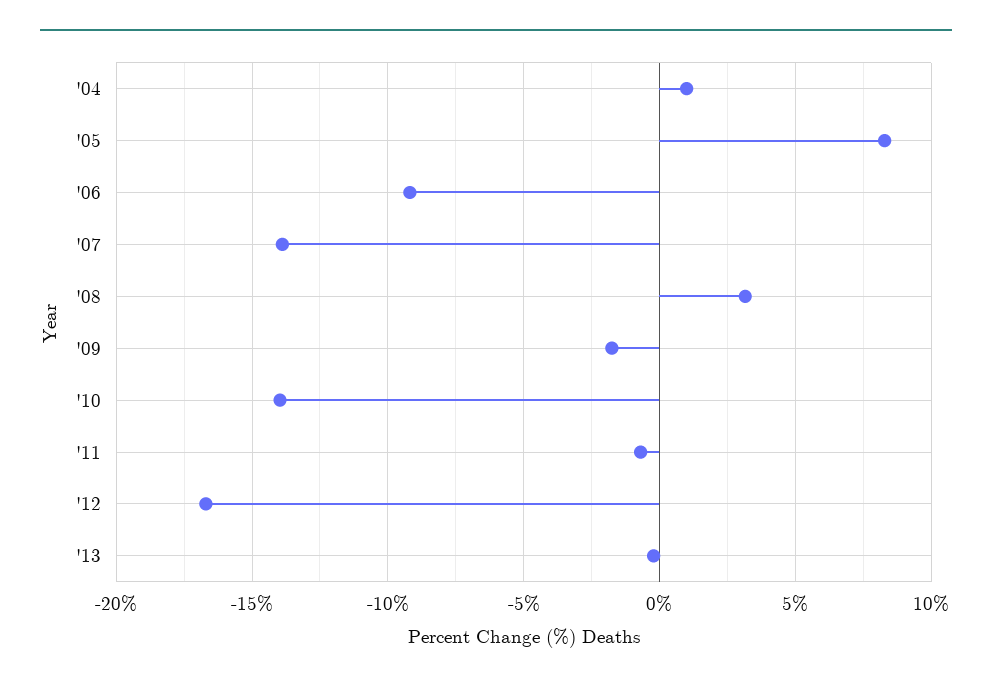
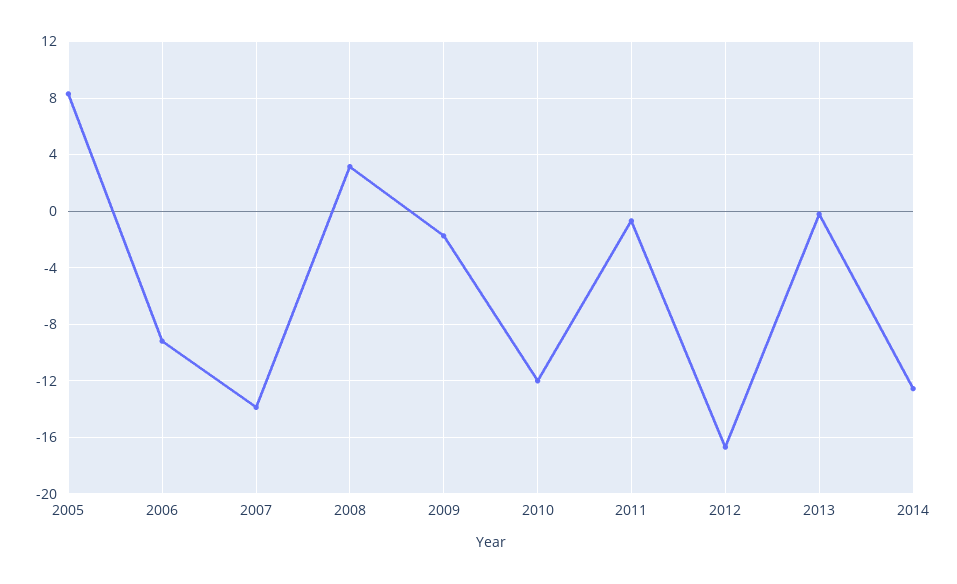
'04: 1 -> none
'10: -14 -> -12
2014: none -> -12.5

